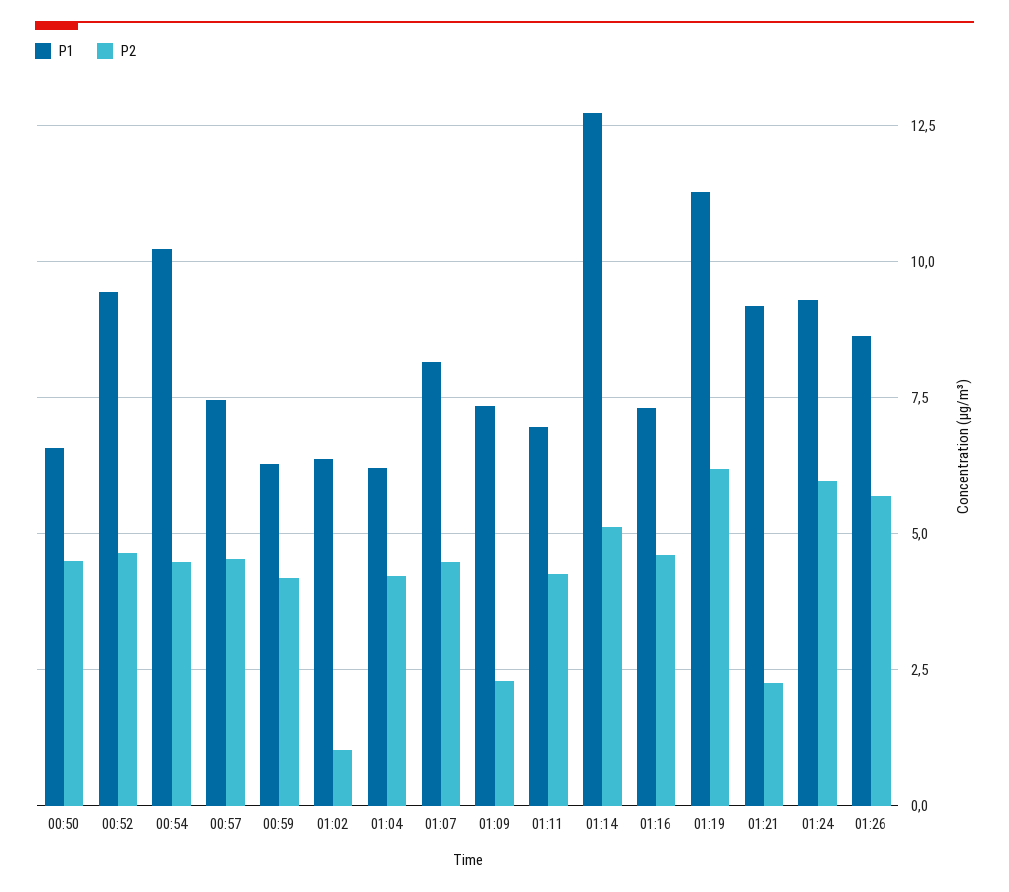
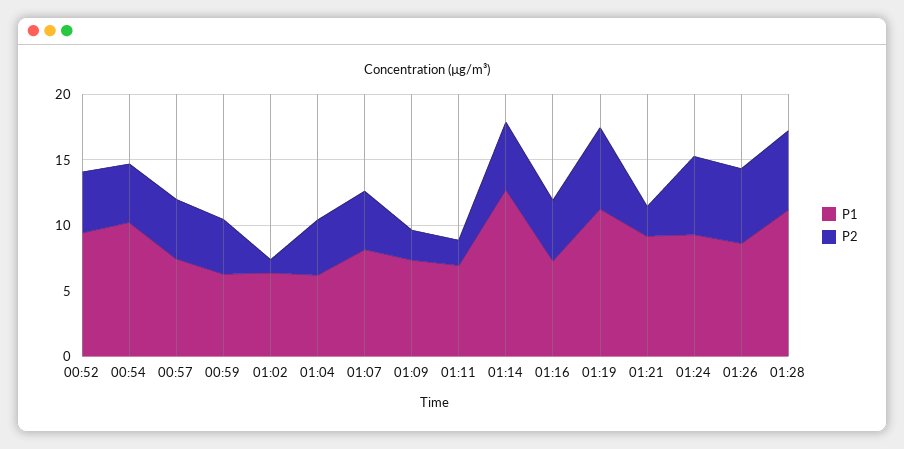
P1, 00:50: 6.5 -> none
P2, 00:50: 4.5 -> none
P2, 01:11: 4.25 -> 2
P1, 01:28: none -> 11
P2, 01:28: none -> 6

